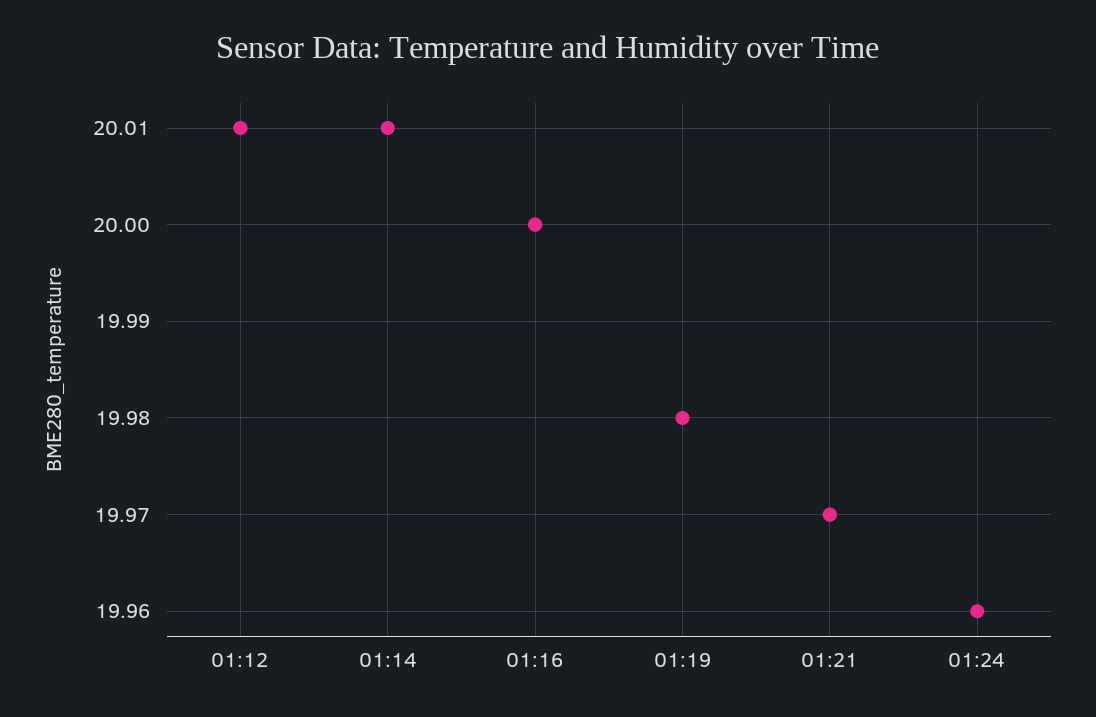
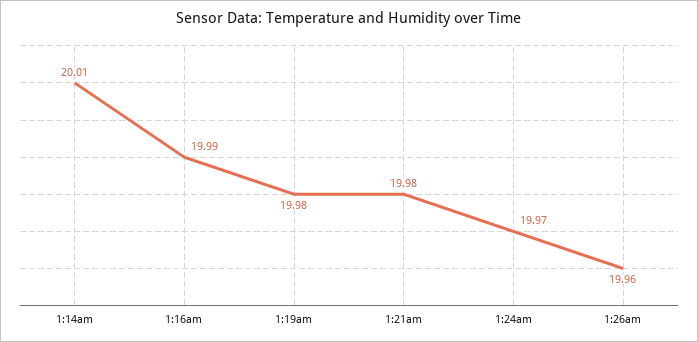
01:12: 20.01 -> none
01:16: 20 -> 19.99
01:21: 19.97 -> 19.98
01:24: 19.96 -> 19.97
1:26am: none -> 19.96

